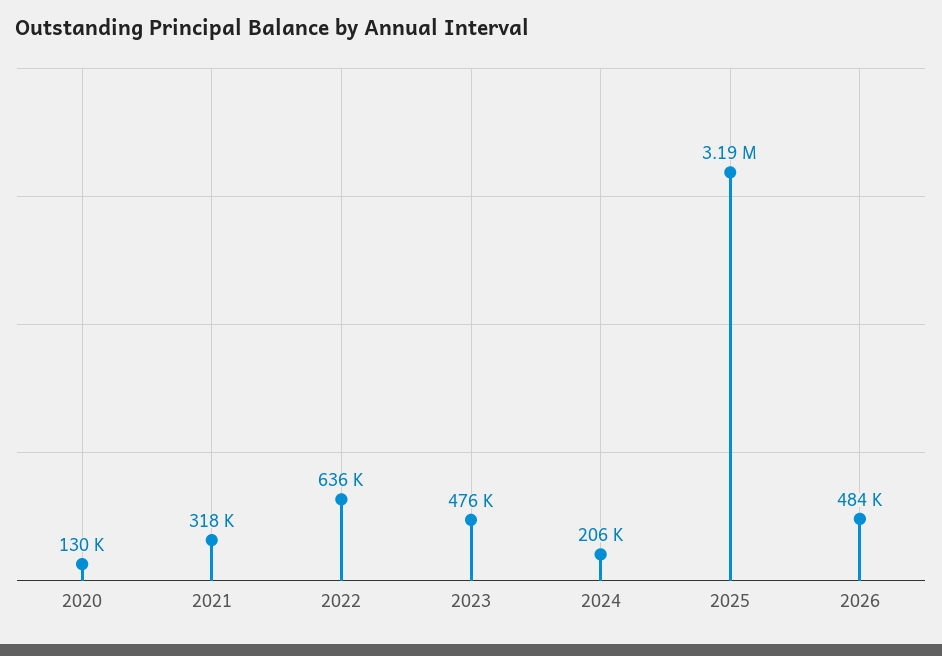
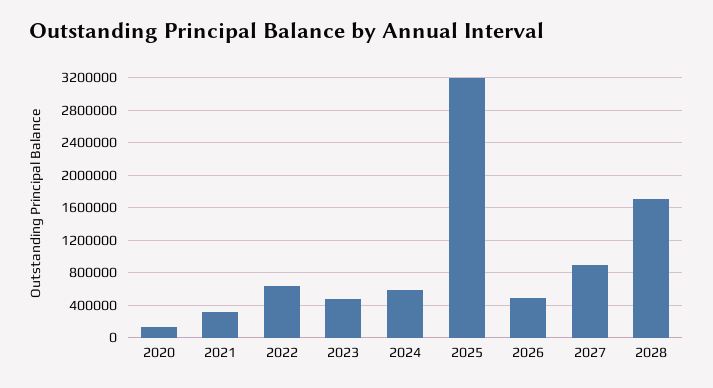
2024: 206000 -> 600000
2027: none -> 900000
2028: none -> 1700000

